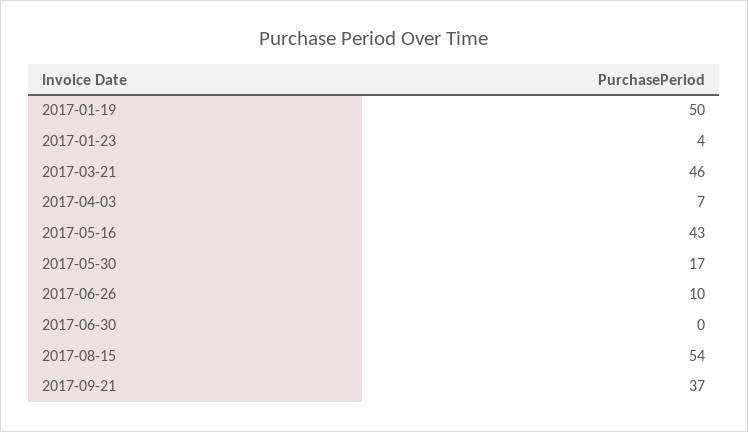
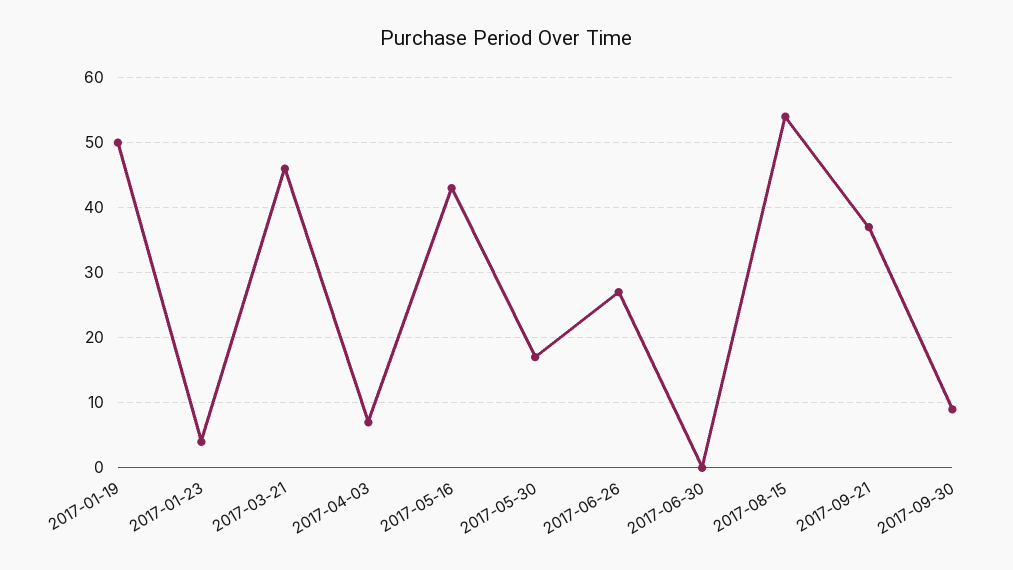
2017-06-26: 10 -> 27
2017-09-30: none -> 9

